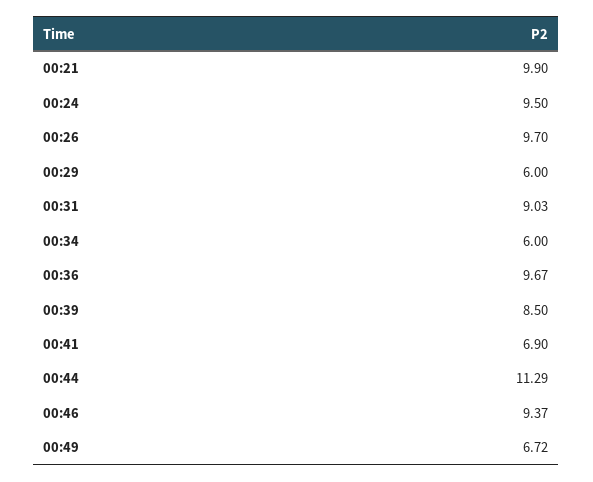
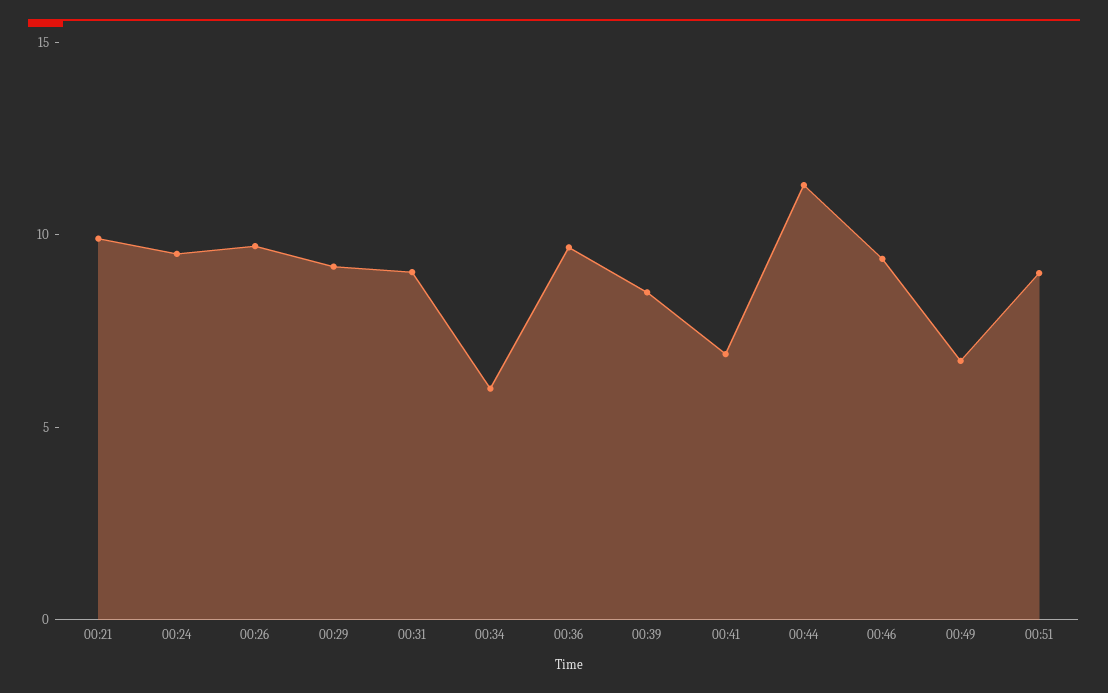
00:29: 6 -> 9
00:51: none -> 9

